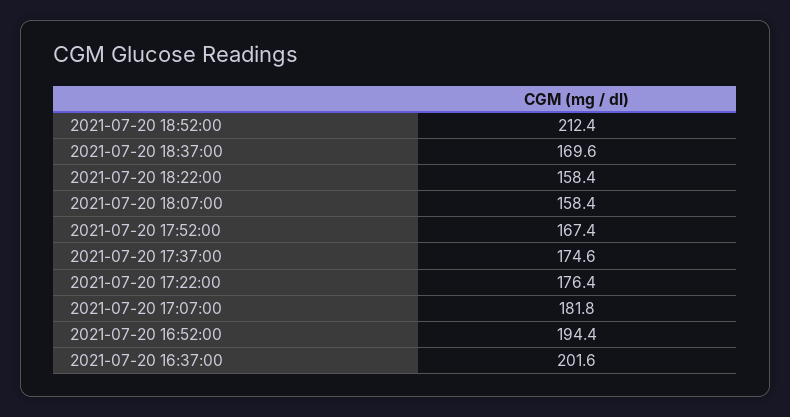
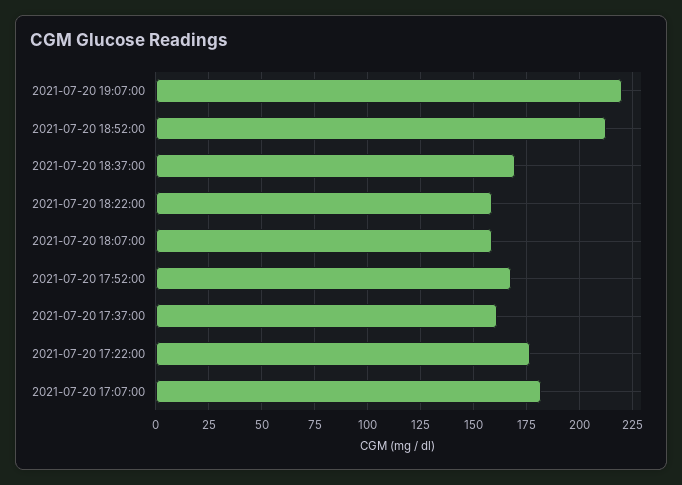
2021-07-20 17:37:00: 174.6 -> 160
2021-07-20 16:52:00: 194.4 -> none
2021-07-20 16:37:00: 201.6 -> none
2021-07-20 19:07:00: none -> 220

